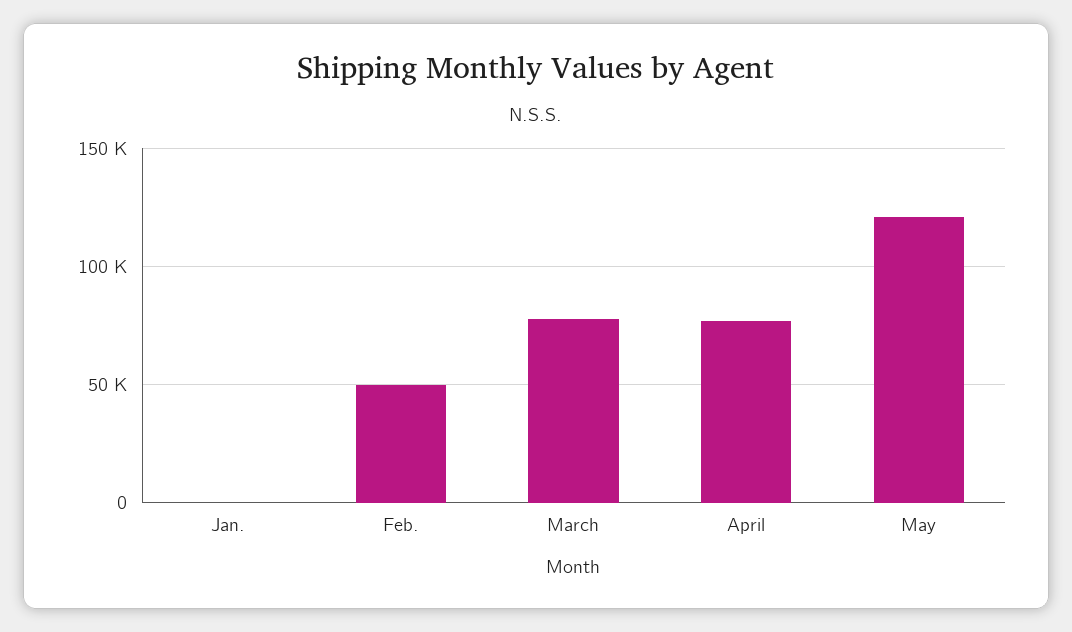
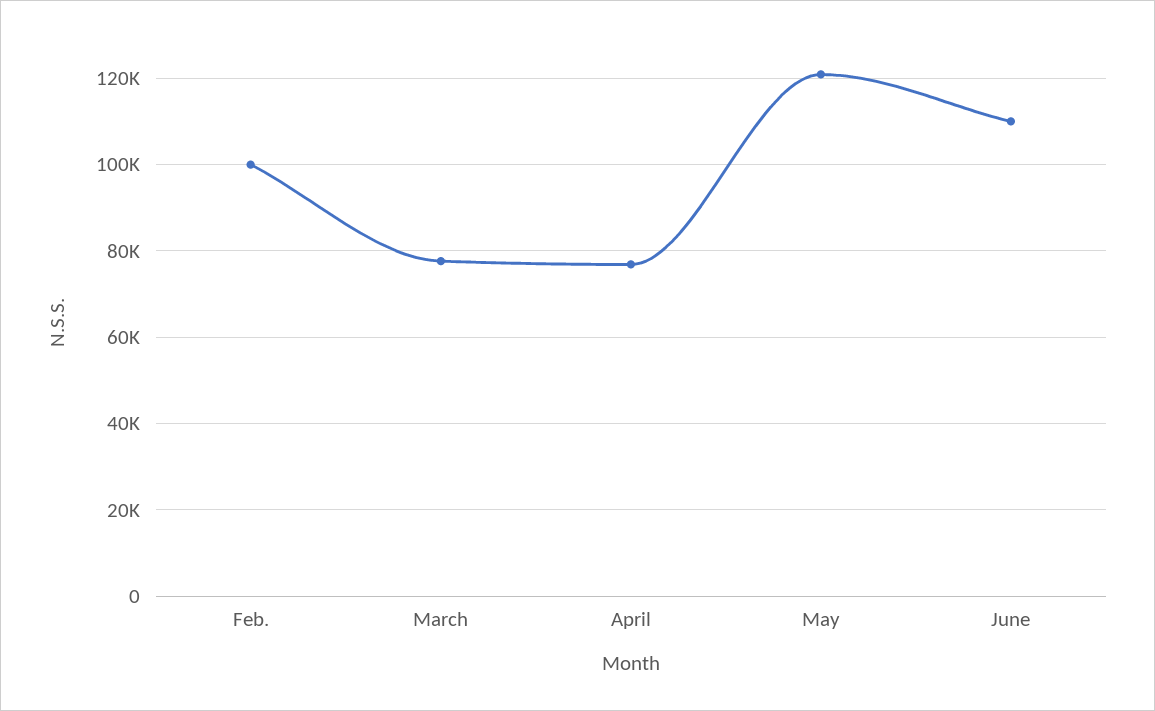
Jan.: 0 -> none
Feb.: 50000 -> 100000
June: none -> 110000

